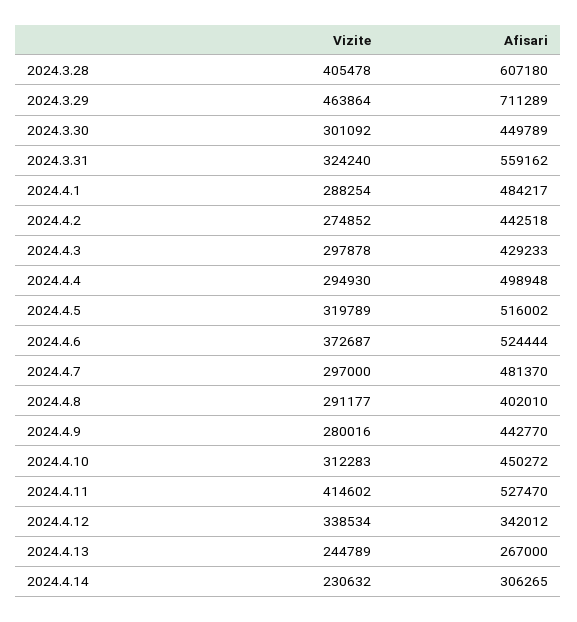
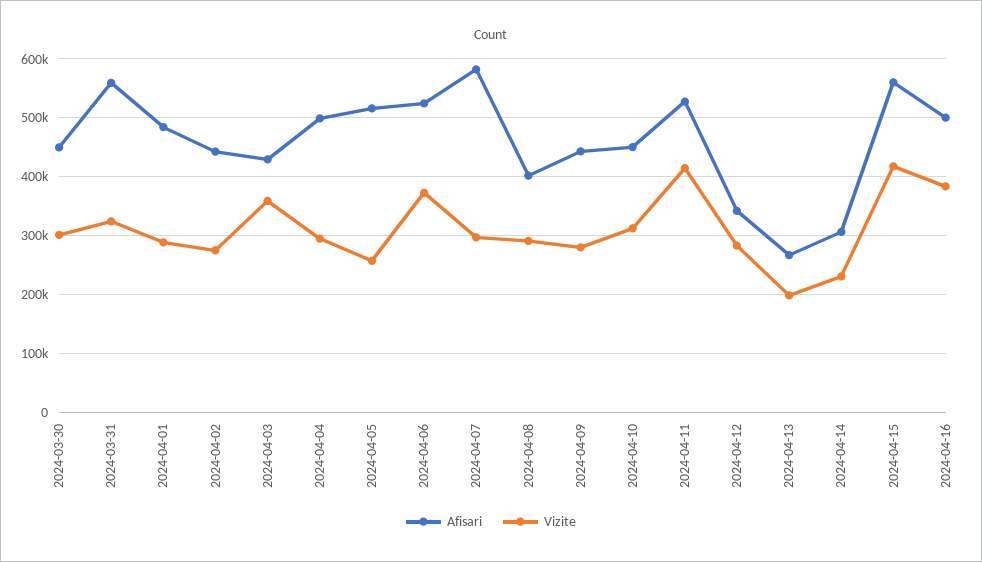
Vizite, 2024.3.28: 405478 -> none
Afisari, 2024.3.28: 607180 -> none
Vizite, 2024.3.29: 463864 -> none
Afisari, 2024.3.29: 711289 -> none
Vizite, 2024.4.3: 297878 -> 360000
Vizite, 2024.4.5: 319789 -> 260000
Afisari, 2024.4.7: 481370 -> 580000
Vizite, 2024.4.12: 338534 -> 280000
Vizite, 2024.4.13: 244789 -> 200000
Afisari, 2024-04-15: none -> 560000
Vizite, 2024-04-15: none -> 420000
Afisari, 2024-04-16: none -> 500000
Vizite, 2024-04-16: none -> 380000

